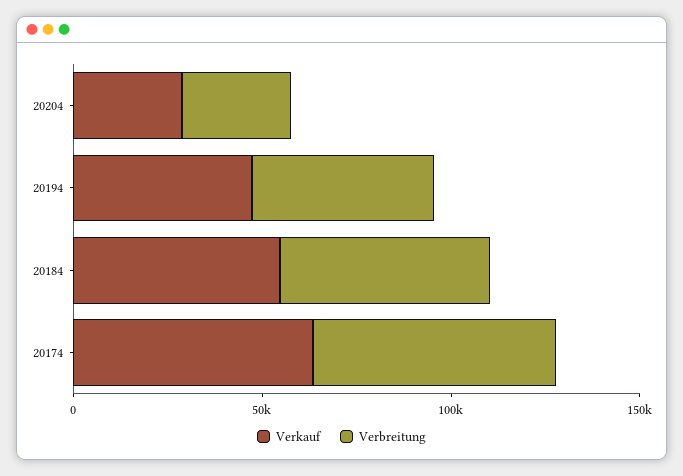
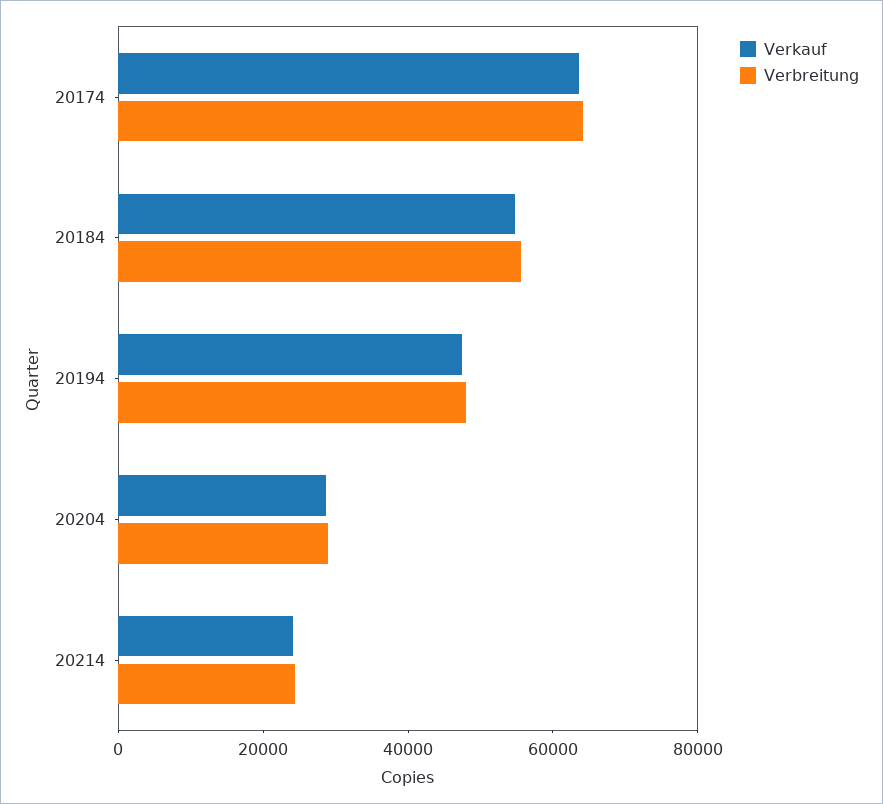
Verkauf, 20214: none -> 25000
Verbreitung, 20214: none -> 25000

